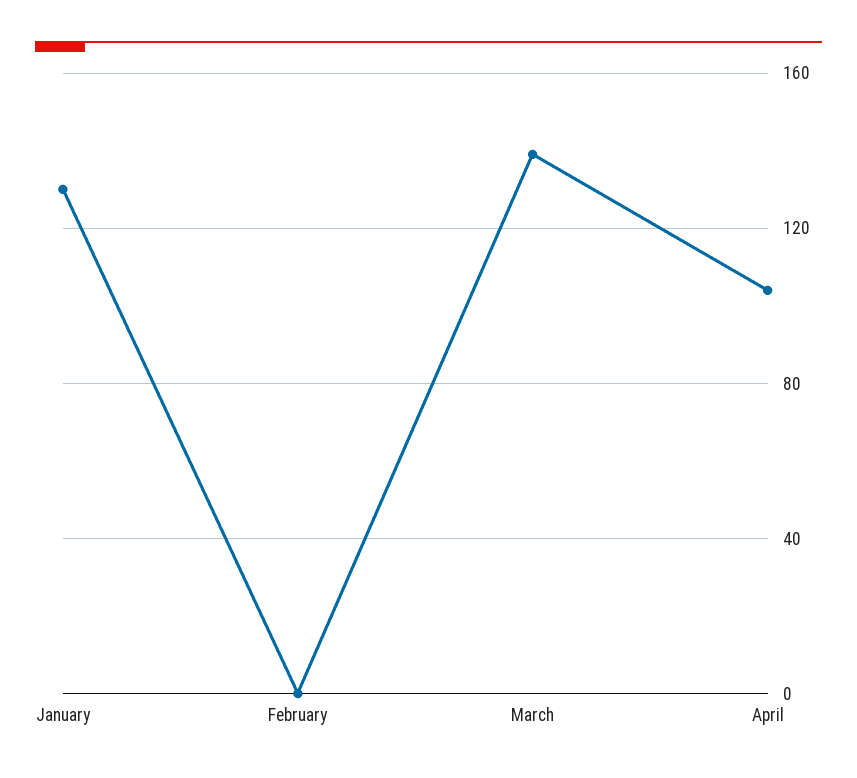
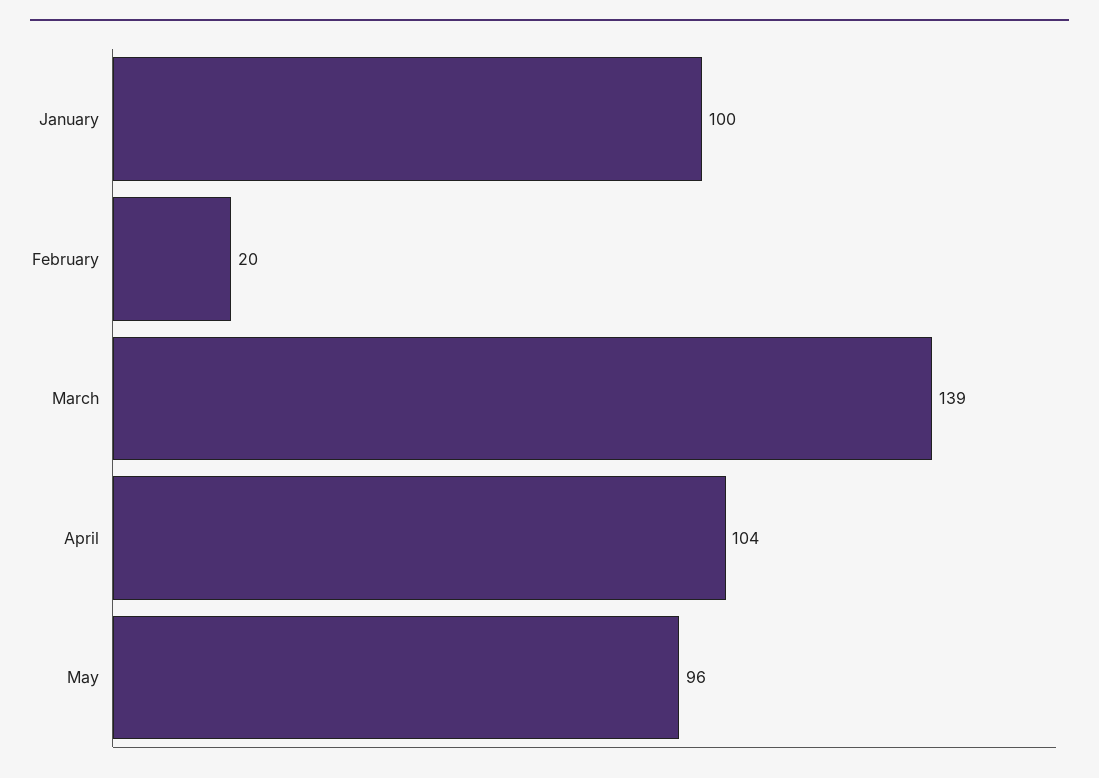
January: 130 -> 100
February: 0 -> 20
May: none -> 96

